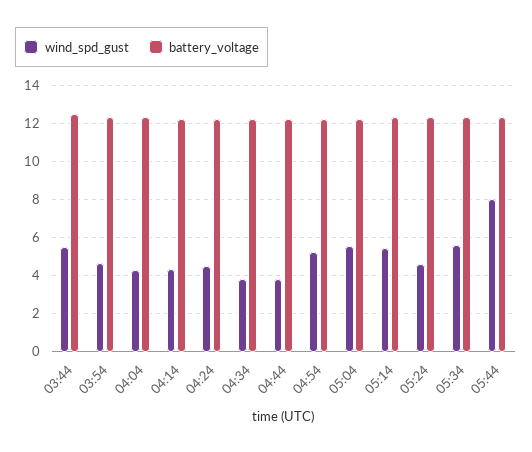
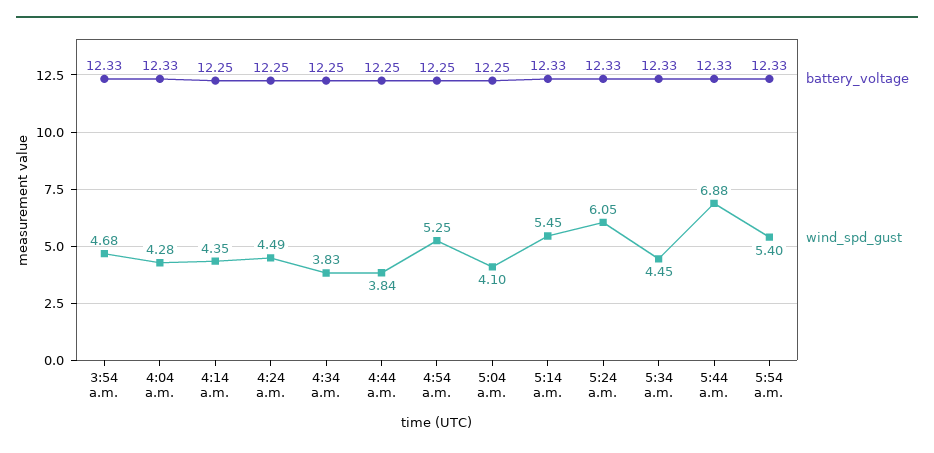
wind_spd_gust, 03:44: 5.5 -> none
battery_voltage, 03:44: 12.5 -> none
wind_spd_gust, 05:04: 5.5 -> 4.1
wind_spd_gust, 05:24: 4.5 -> 6.05
wind_spd_gust, 05:34: 5.5 -> 4.45
wind_spd_gust, 05:44: 8 -> 6.88
battery_voltage, 5:54 a.m.: none -> 12.33
wind_spd_gust, 5:54 a.m.: none -> 5.4

